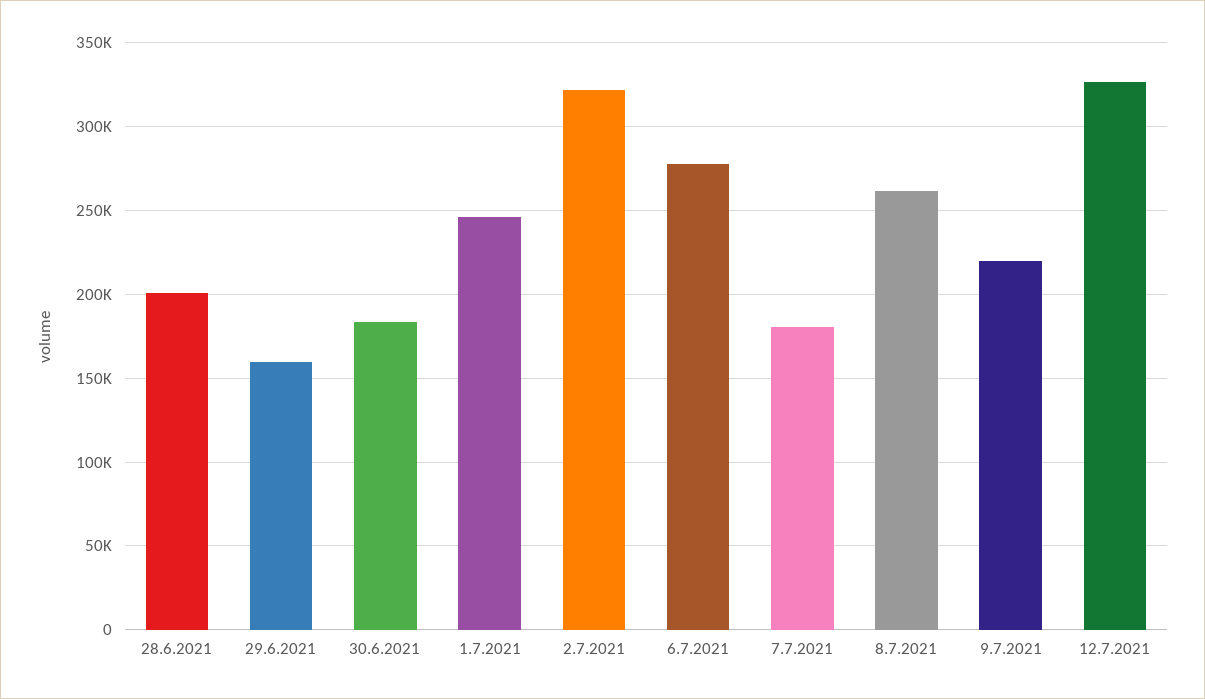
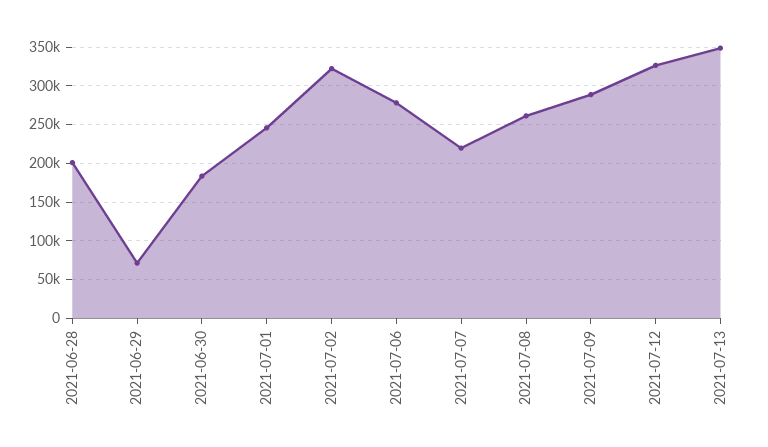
29.6.2021: 160000 -> 70000
7.7.2021: 180000 -> 220000
9.7.2021: 220000 -> 290000
2021-07-13: none -> 350000

